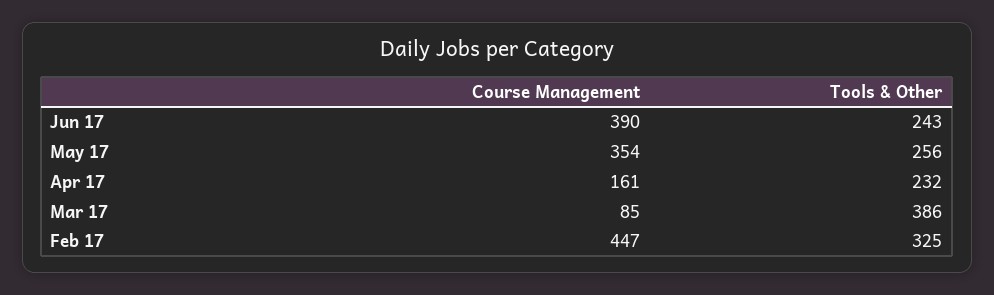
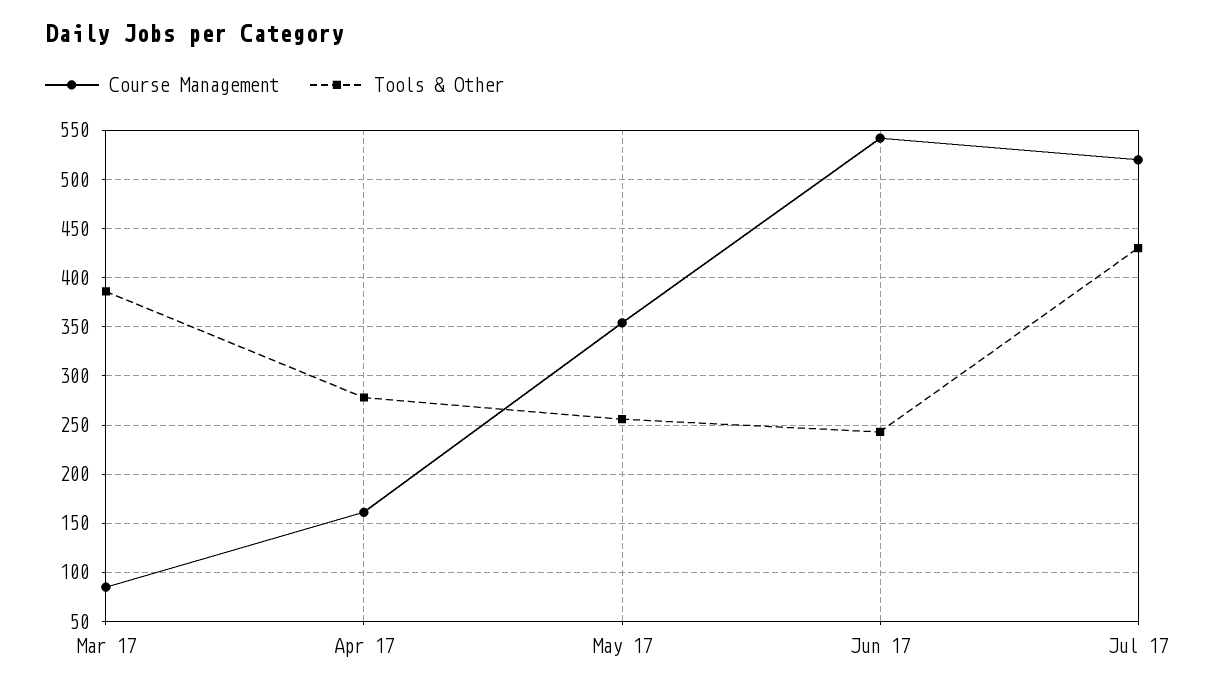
Course Management, Jun 17: 390 -> 540
Tools & Other, Apr 17: 232 -> 280
Course Management, Feb 17: 447 -> none
Tools & Other, Feb 17: 325 -> none
Course Management, Jul 17: none -> 520
Tools & Other, Jul 17: none -> 430

